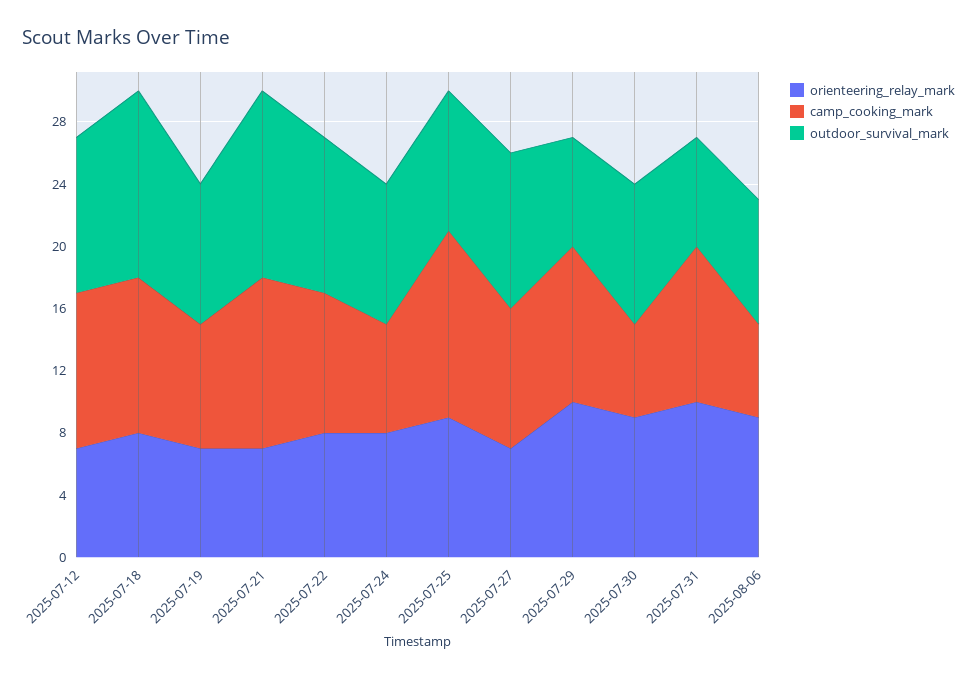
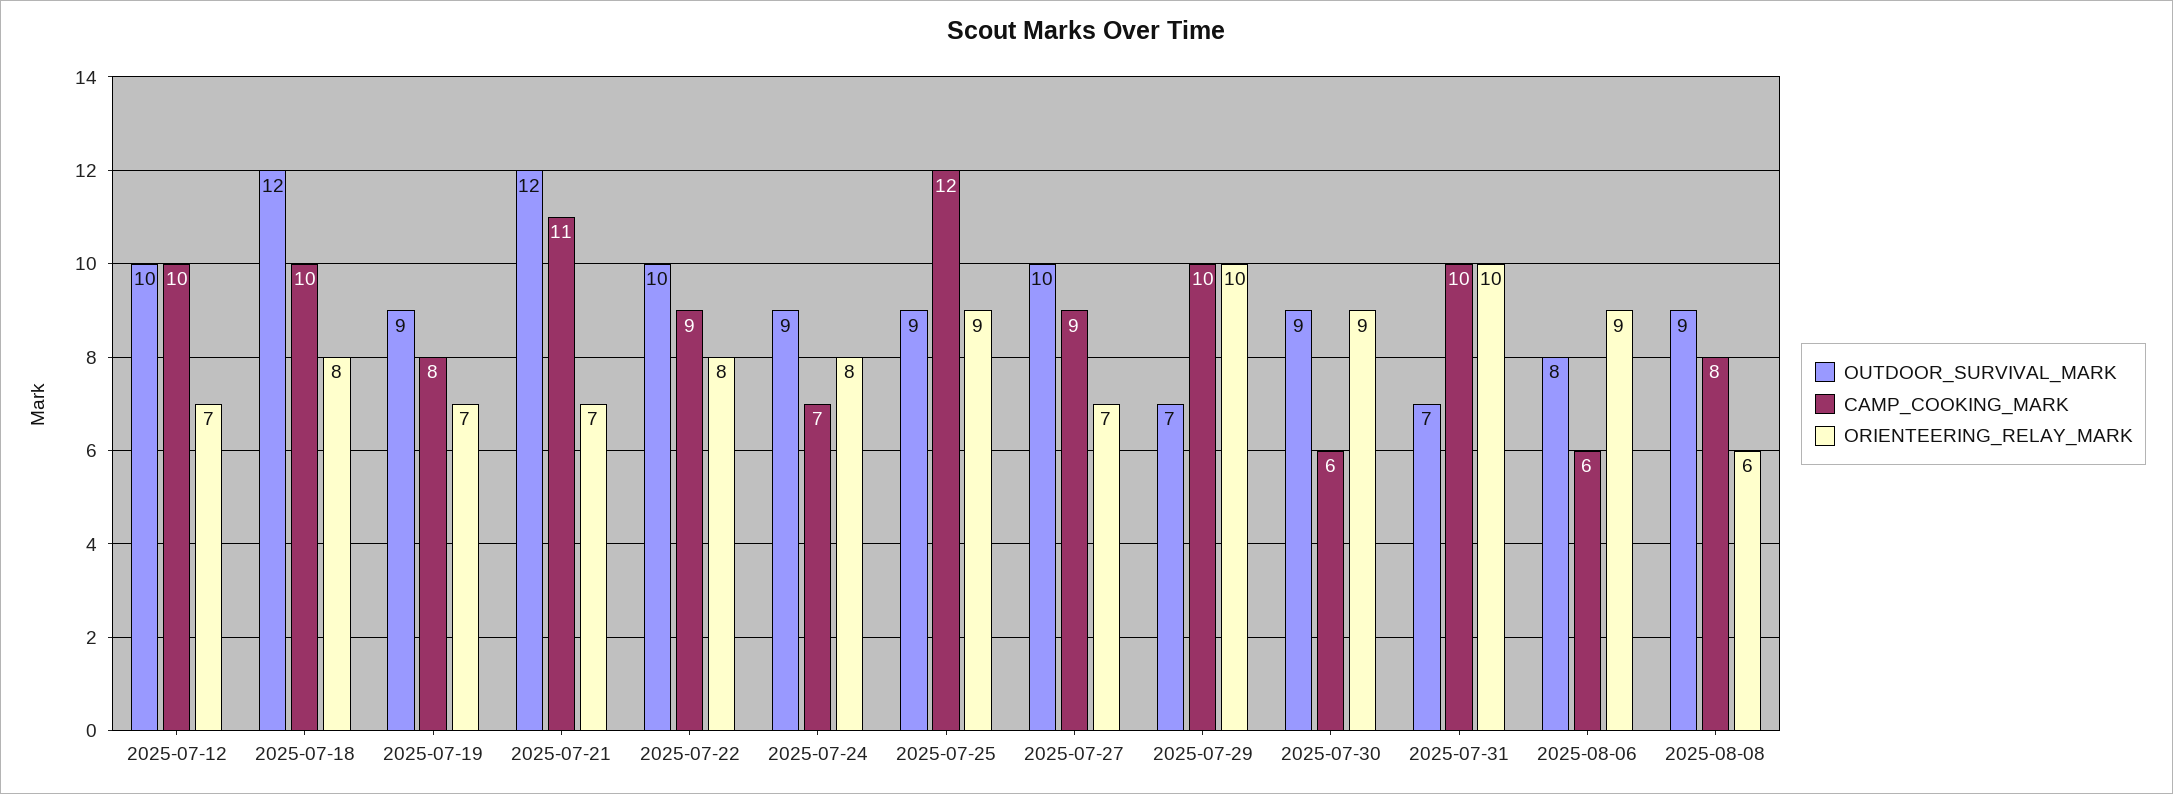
outdoor_survival_mark, 2025-08-08: none -> 9
camp_cooking_mark, 2025-08-08: none -> 8
orienteering_relay_mark, 2025-08-08: none -> 6

